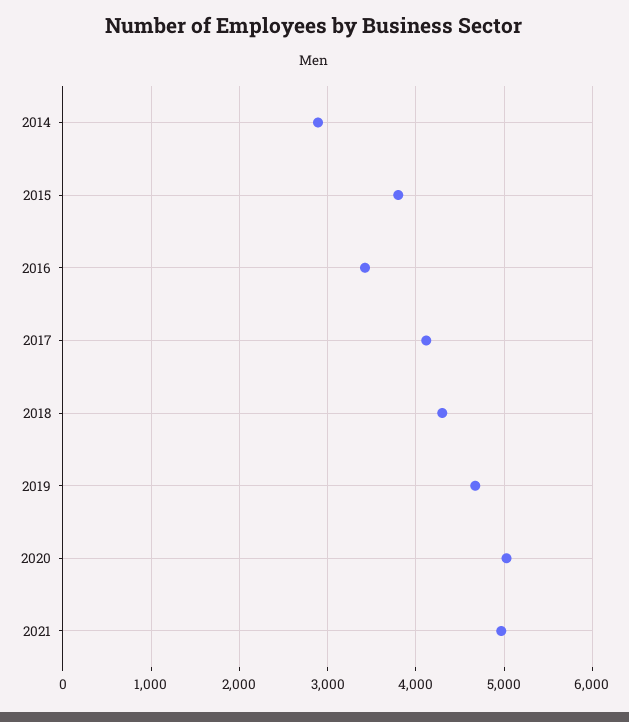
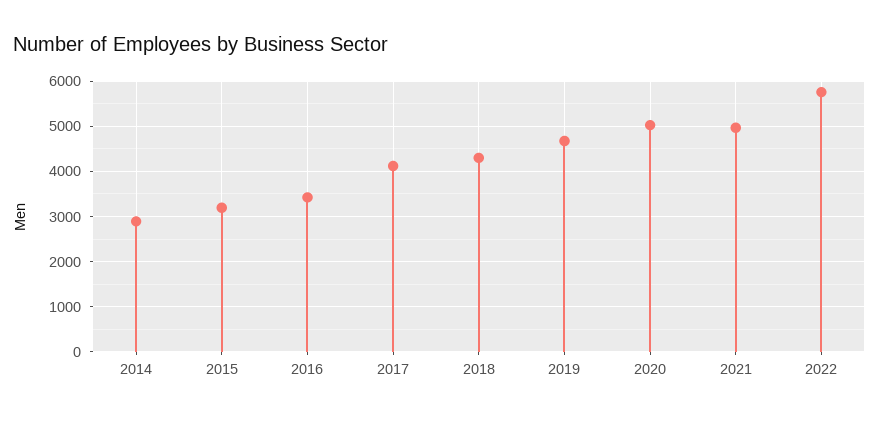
2015: 3800 -> 3200
2022: none -> 5800

